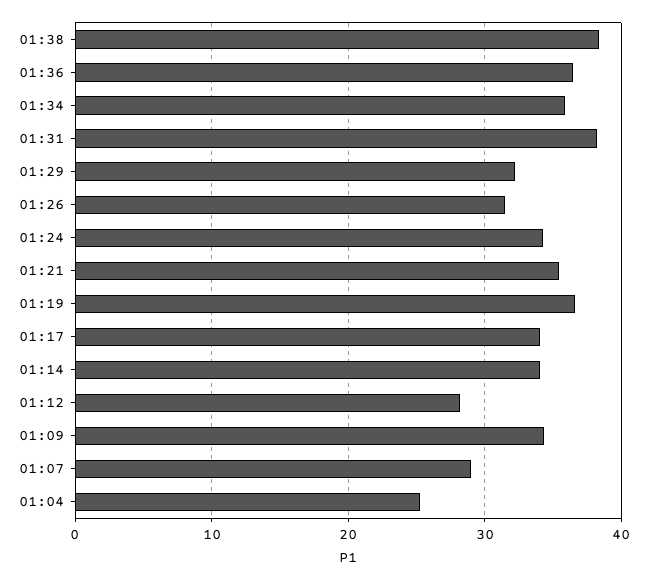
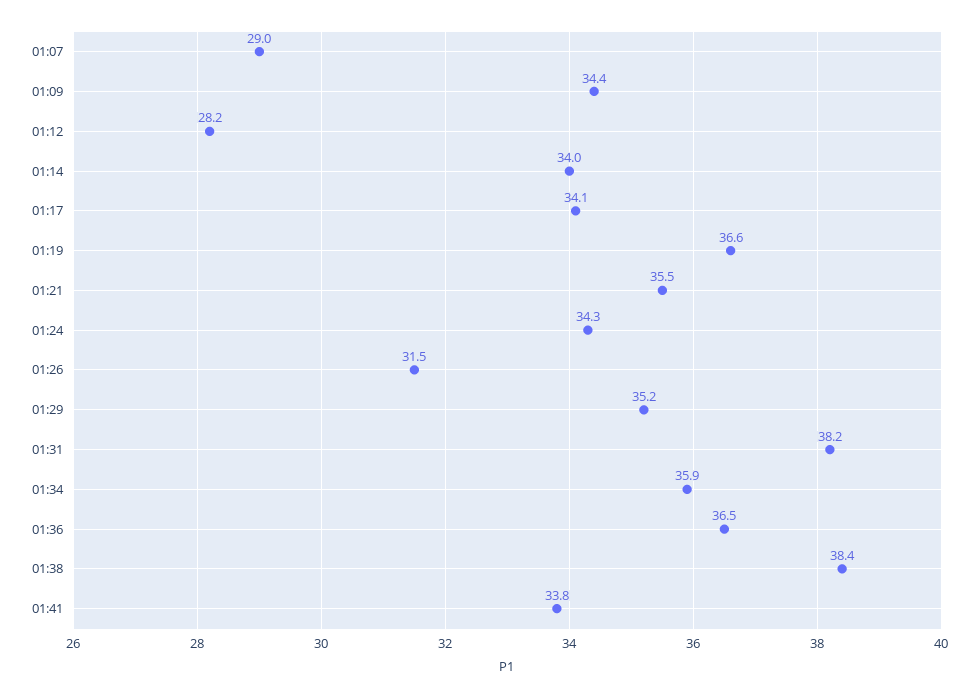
01:29: 32 -> 35.2
01:04: 25 -> none
01:41: none -> 33.8

